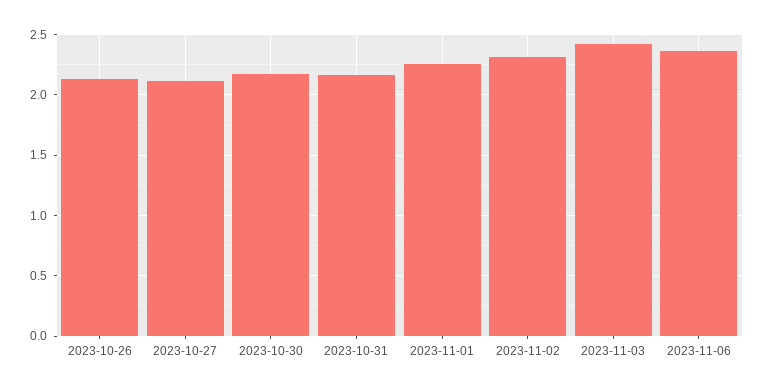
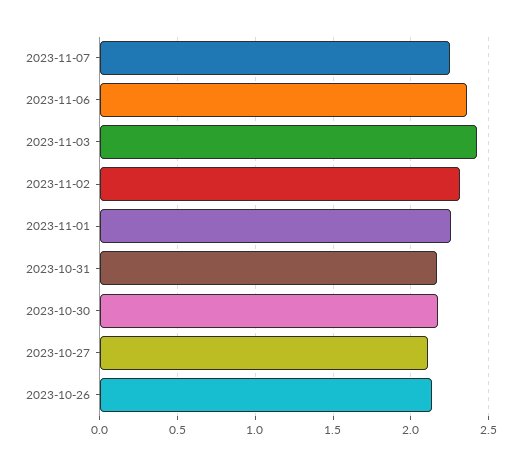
2023-11-07: none -> 2.25

